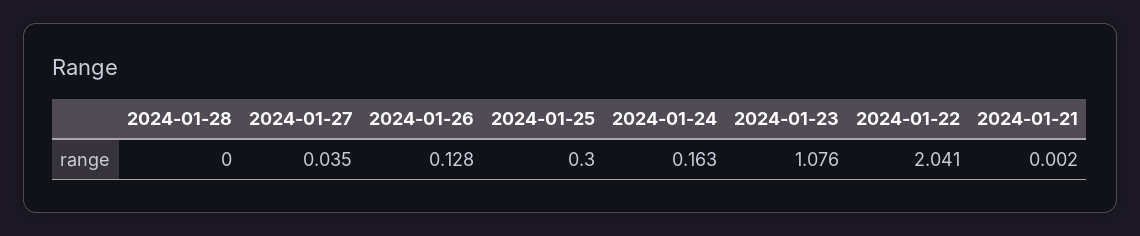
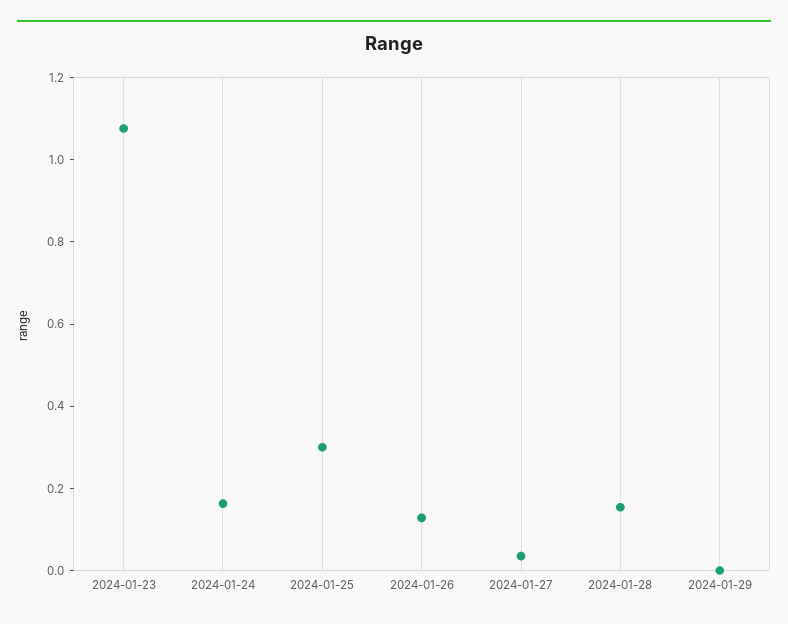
2024-01-28: 0 -> 0.15
2024-01-22: 2.041 -> none
2024-01-21: 0.002 -> none
2024-01-29: none -> 0

